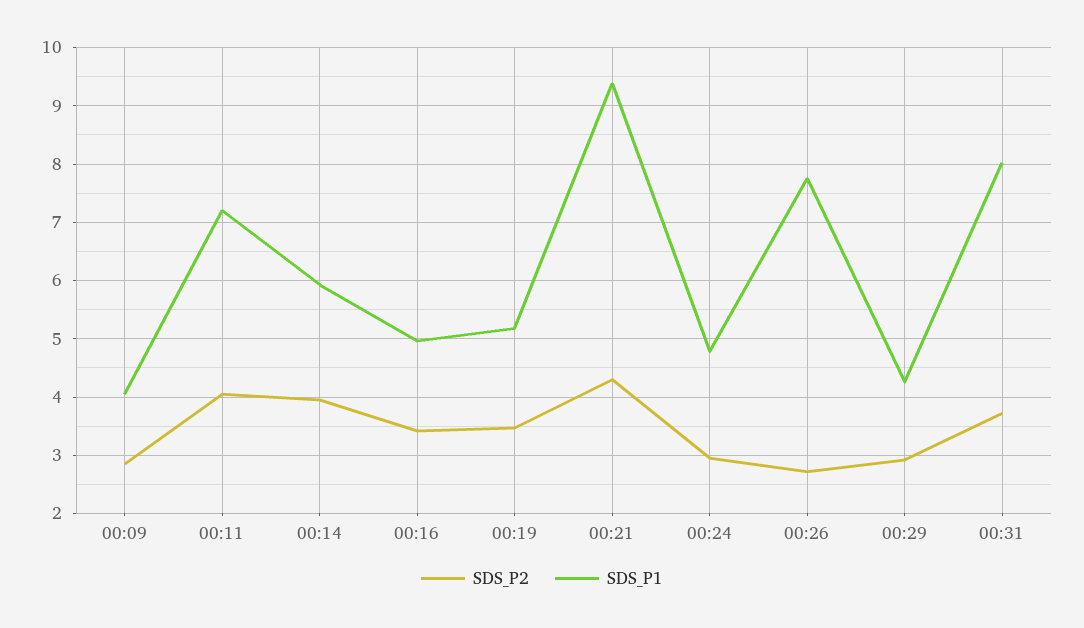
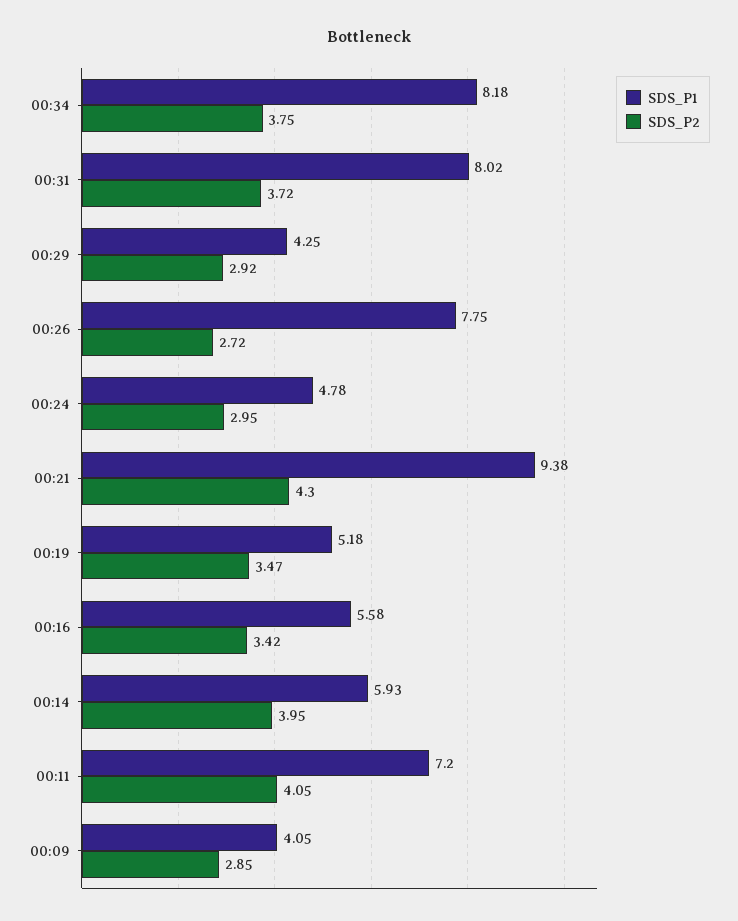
SDS_P1, 00:16: 5 -> 5.58
SDS_P1, 00:34: none -> 8.18
SDS_P2, 00:34: none -> 3.75

